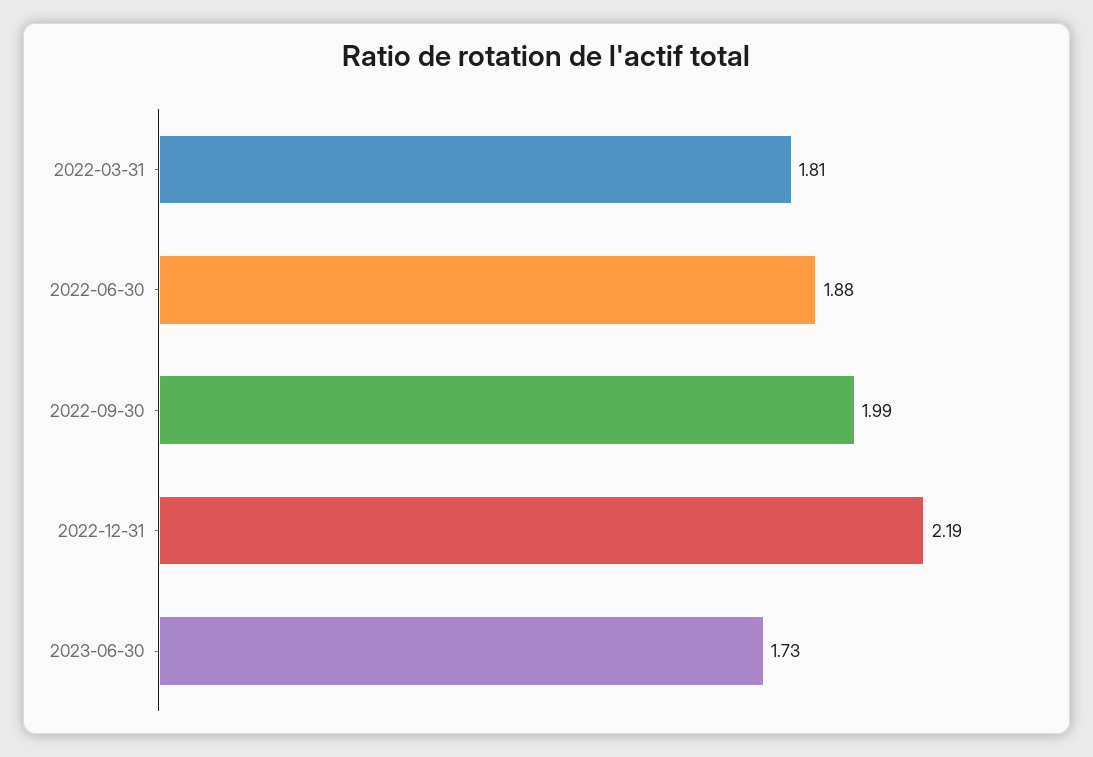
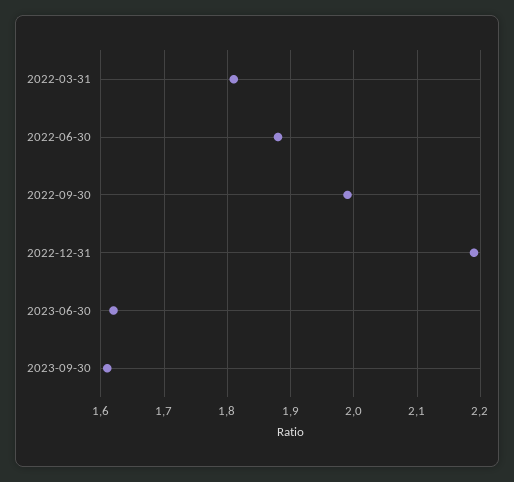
2023-06-30: 1.73 -> 1.62
2023-09-30: none -> 1.61

